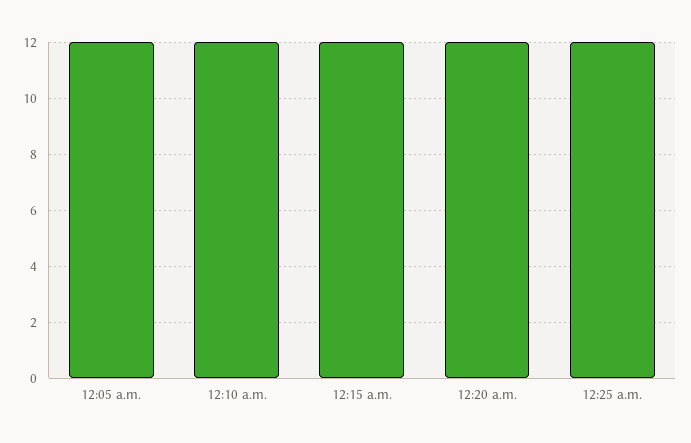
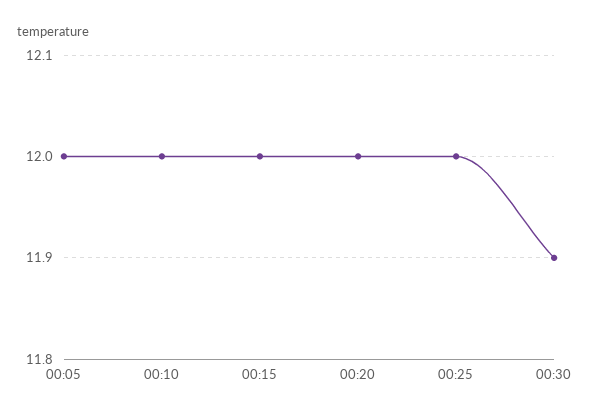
00:30: none -> 11.9

